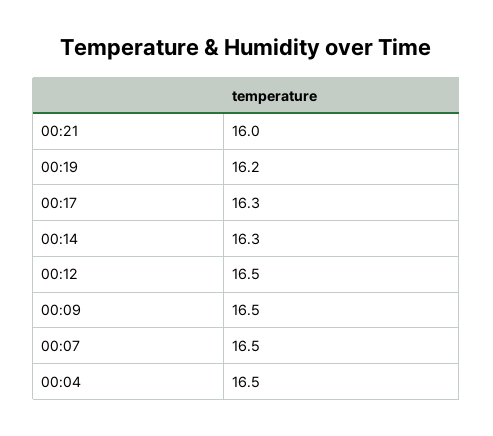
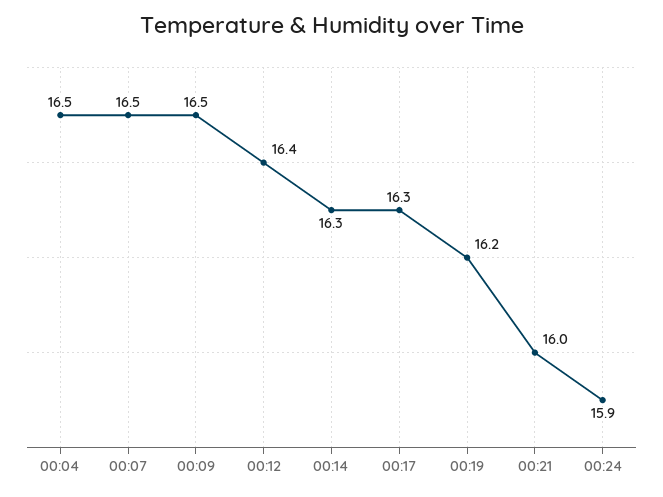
00:12: 16.5 -> 16.4
00:24: none -> 15.9

